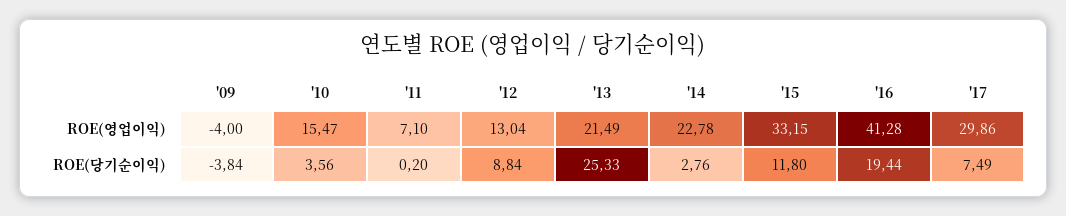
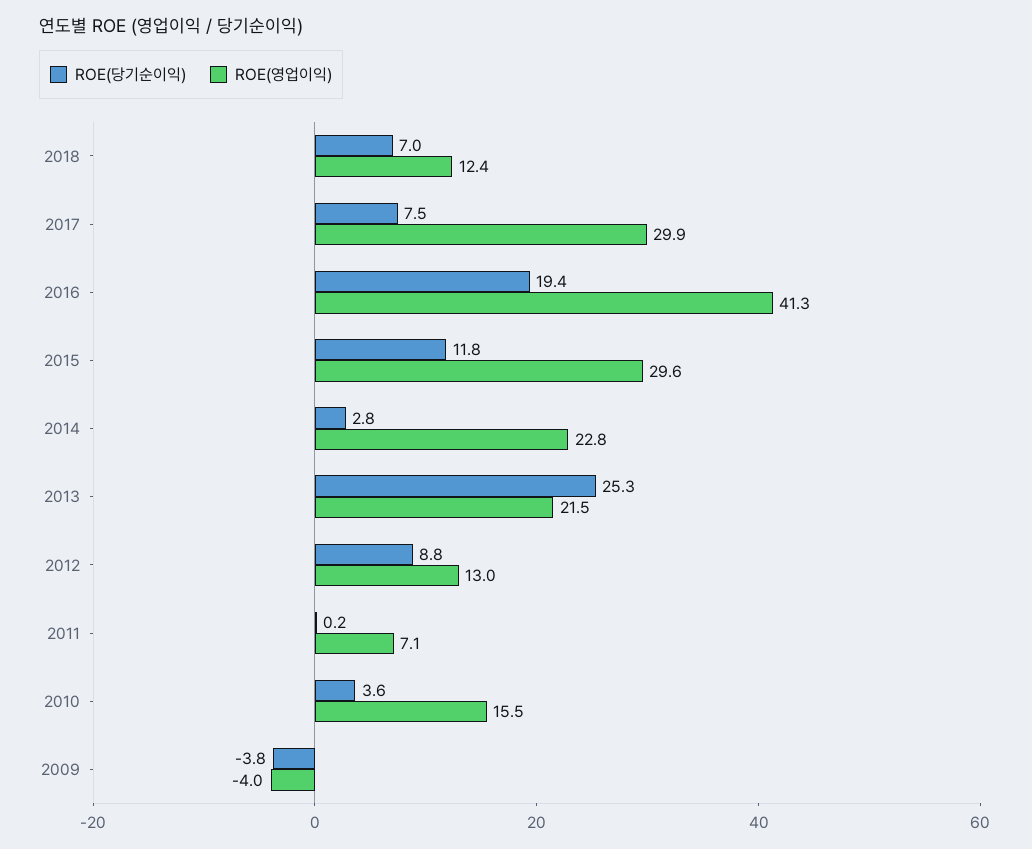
ROE(영업이익), '15: 33.15 -> 29.6
ROE(당기순이익), 2018: none -> 7
ROE(영업이익), 2018: none -> 12.4

